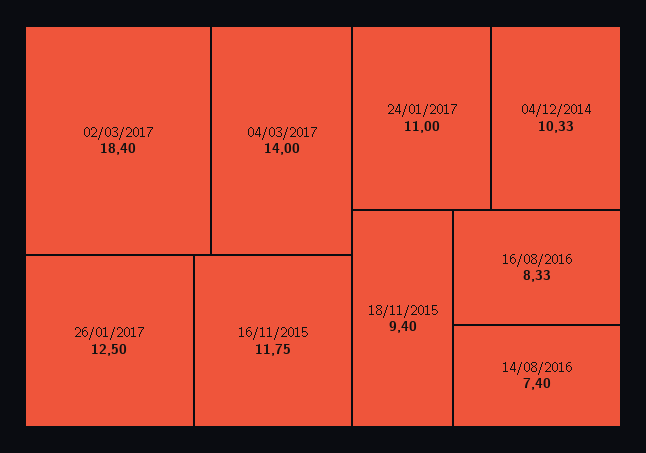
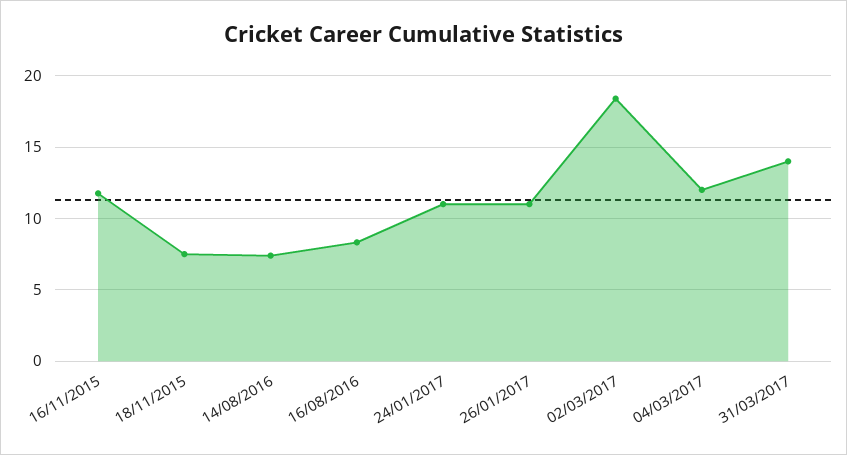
04/03/2017: 14 -> 12
26/01/2017: 12.5 -> 11
04/12/2014: 10.33 -> none
18/11/2015: 9.4 -> 7.5
31/03/2017: none -> 14

